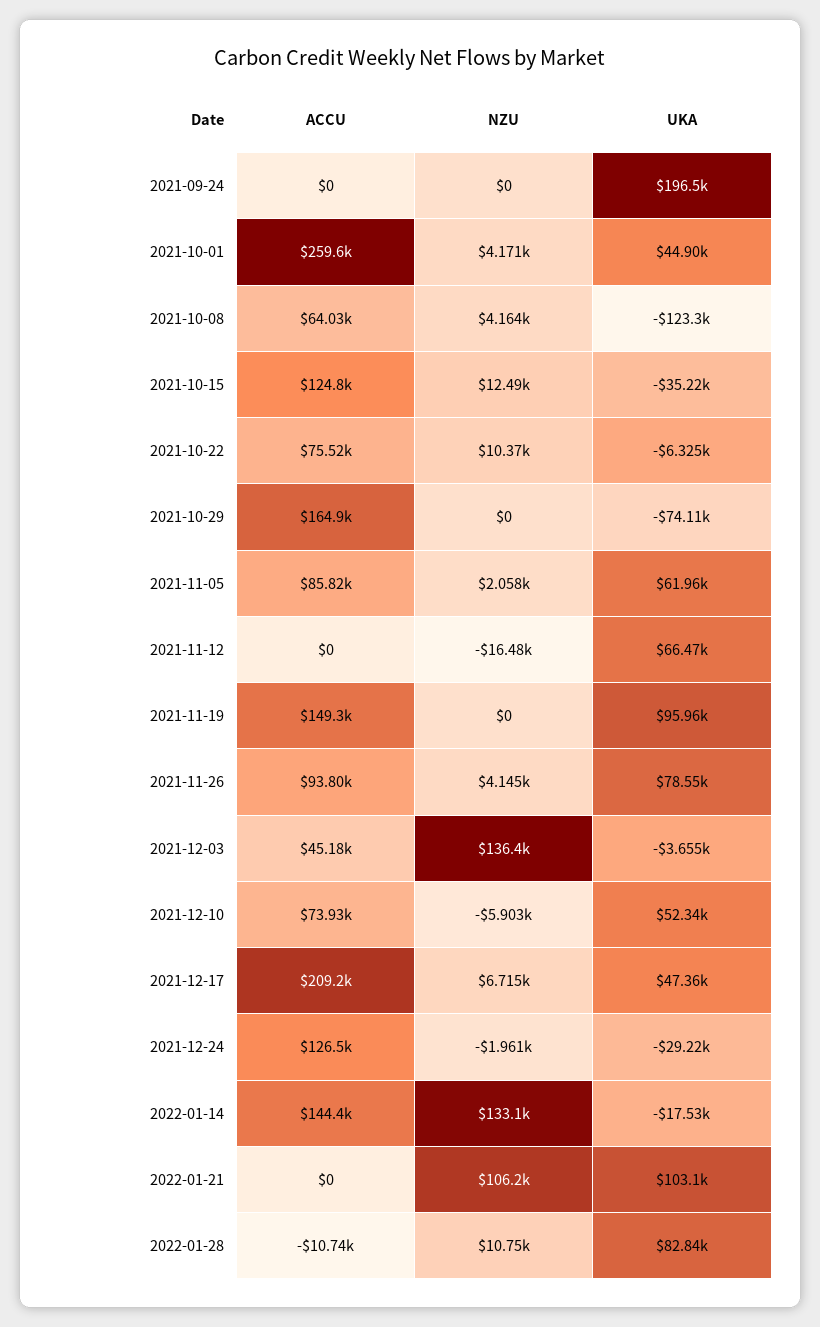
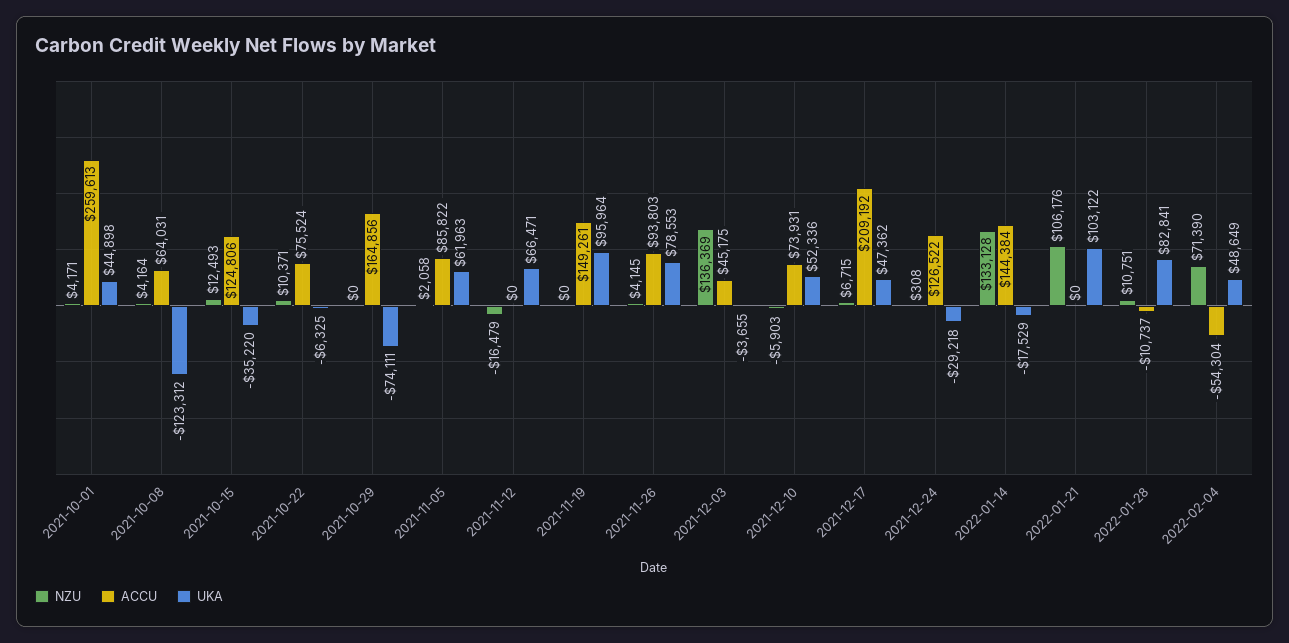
ACCU, 2021-09-24: 0 -> none
NZU, 2021-09-24: 0 -> none
UKA, 2021-09-24: 196500 -> none
NZU, 2021-12-24: -1961 -> 308
NZU, 2022-02-04: none -> 71390
ACCU, 2022-02-04: none -> -54304
UKA, 2022-02-04: none -> 48649

